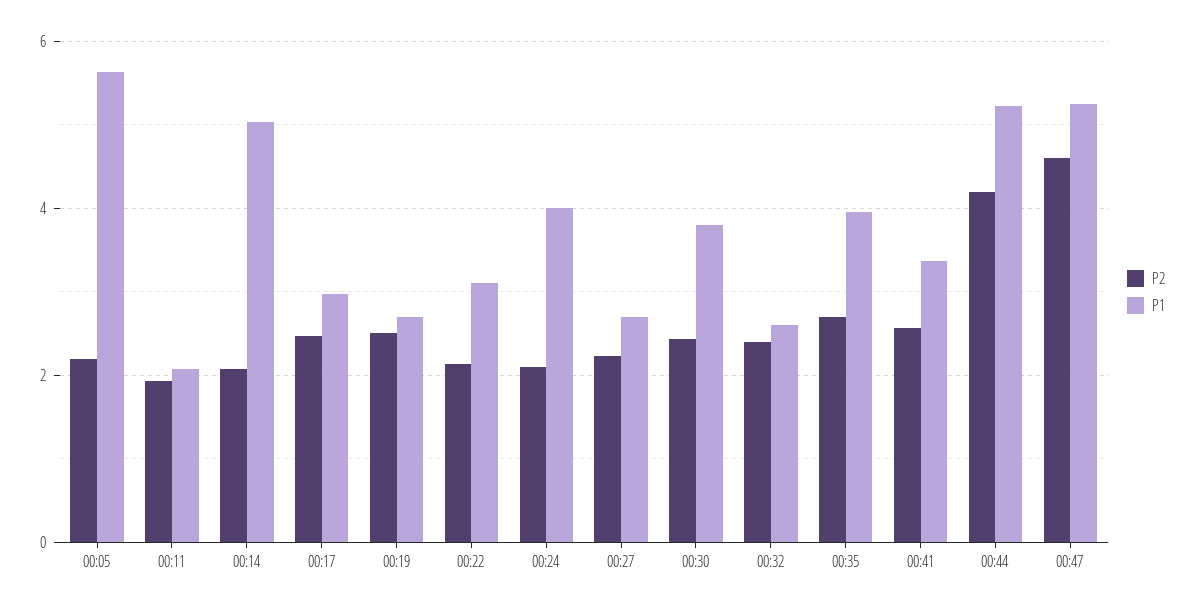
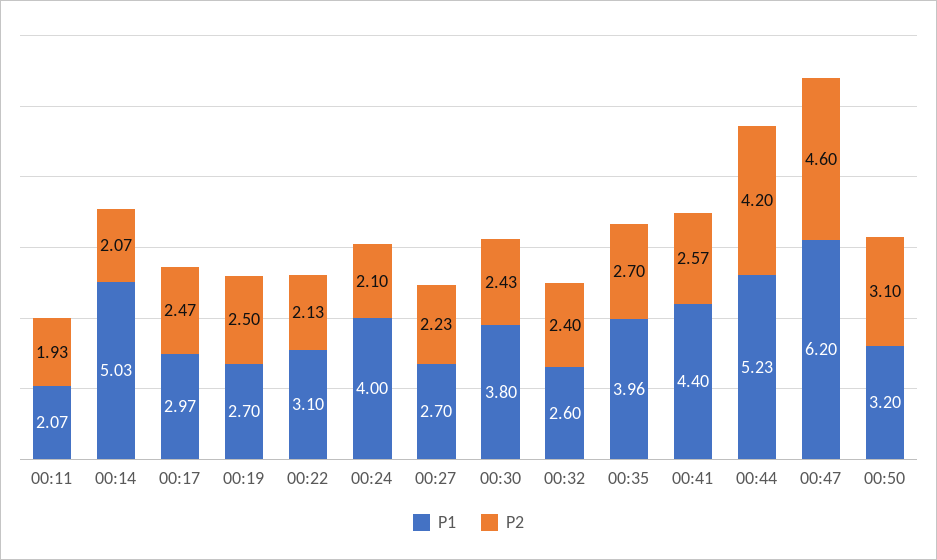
P2, 00:05: 2.2 -> none
P1, 00:05: 5.6 -> none
P1, 00:41: 3.4 -> 4.4
P1, 00:47: 5.2 -> 6.2
P1, 00:50: none -> 3.2
P2, 00:50: none -> 3.1

